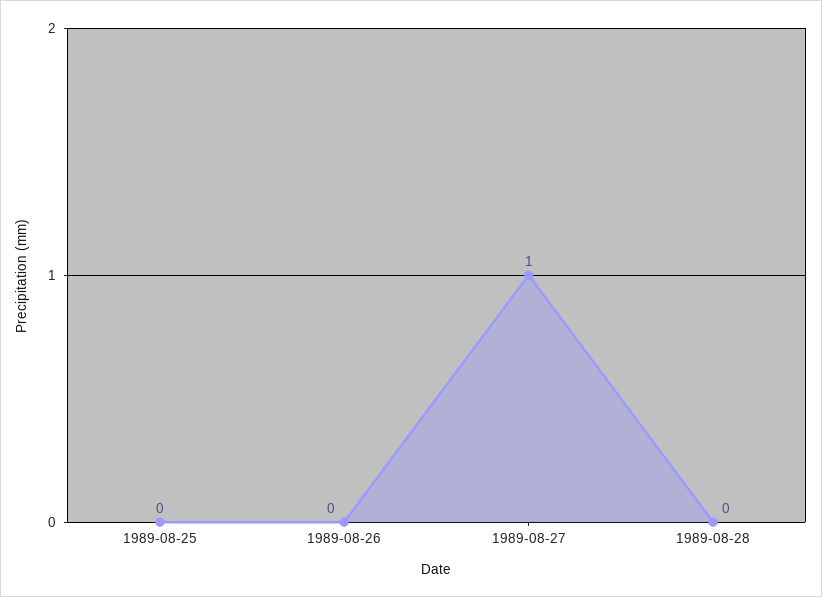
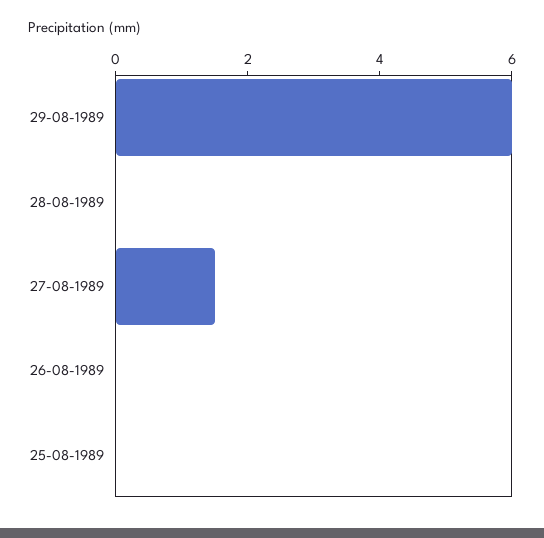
1989-08-27: 1 -> 1.5
29-08-1989: none -> 6

